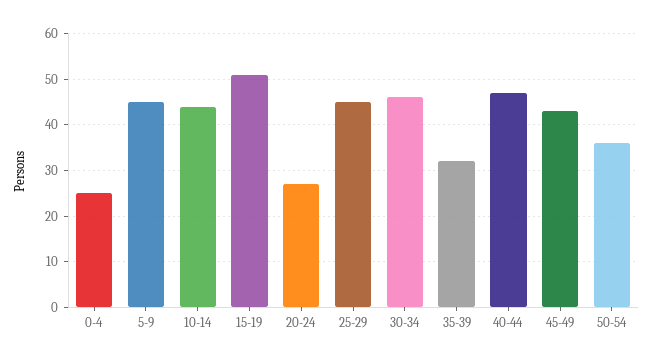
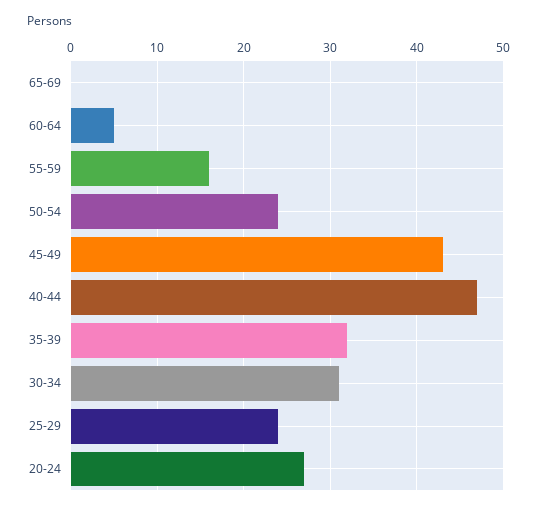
0-4: 25 -> none
5-9: 45 -> none
10-14: 45 -> none
15-19: 50 -> none
25-29: 45 -> 24
30-34: 45 -> 31
50-54: 35 -> 24
65-69: none -> 0
60-64: none -> 5
55-59: none -> 16

